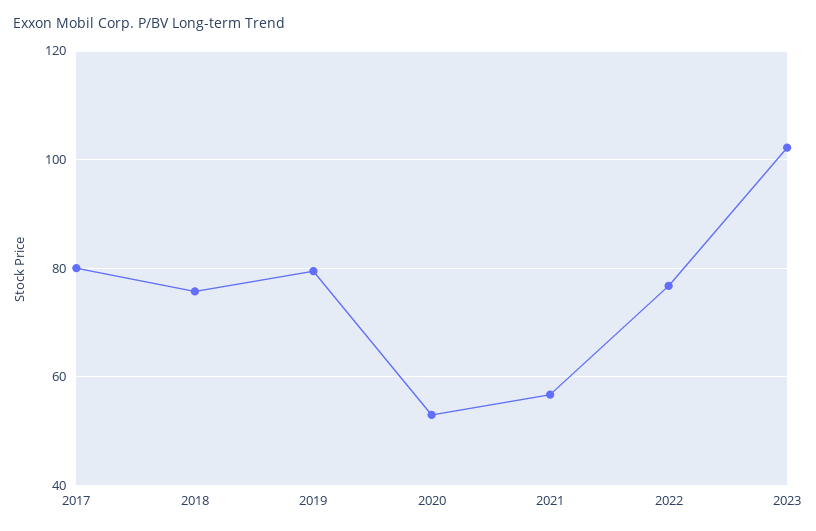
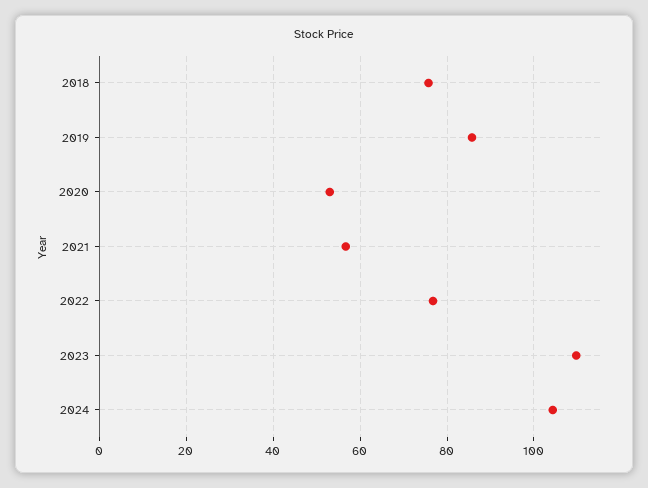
2017: 80 -> none
2019: 80 -> 86
2023: 102 -> 110
2024: none -> 104

